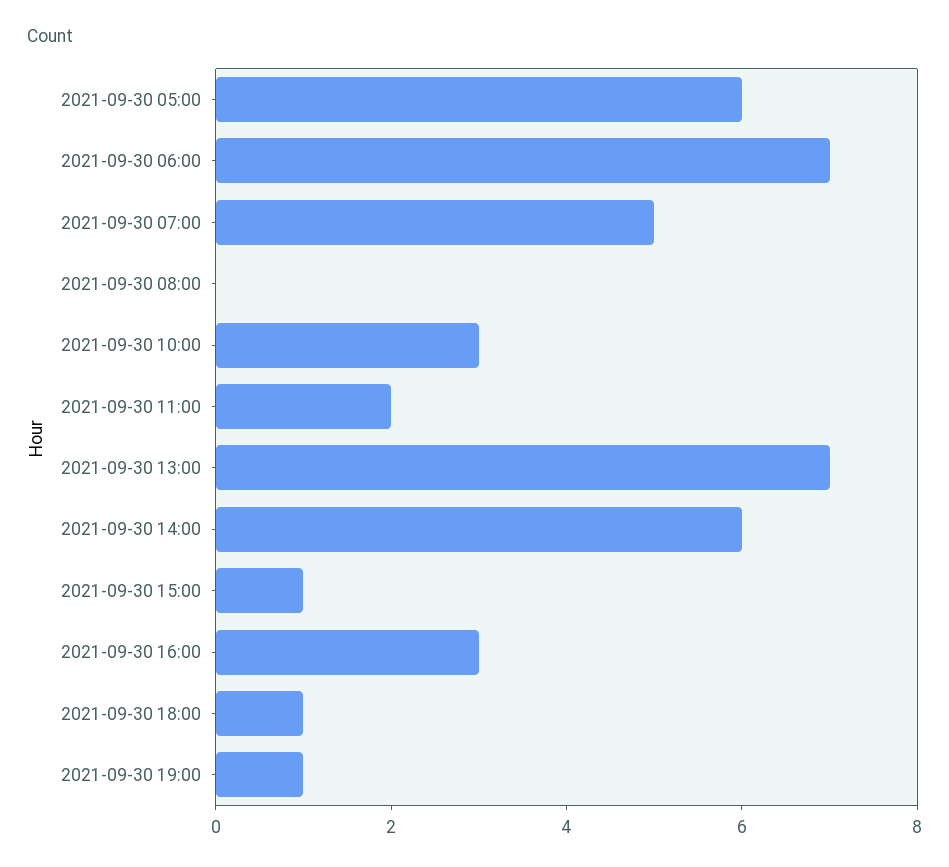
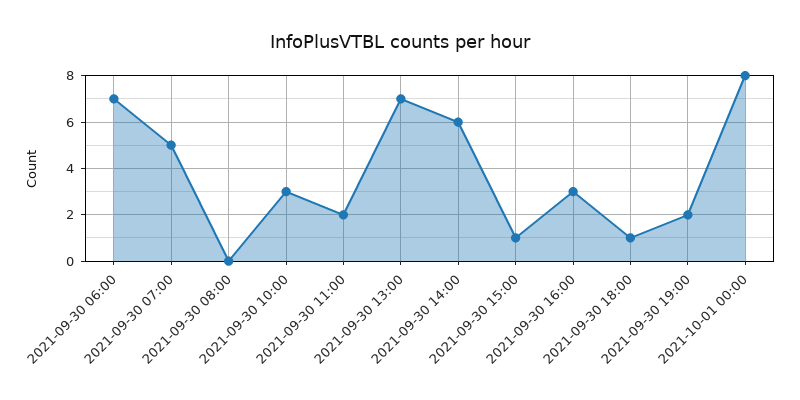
2021-09-30 05:00: 6 -> none
2021-09-30 19:00: 1 -> 2
2021-10-01 00:00: none -> 8

